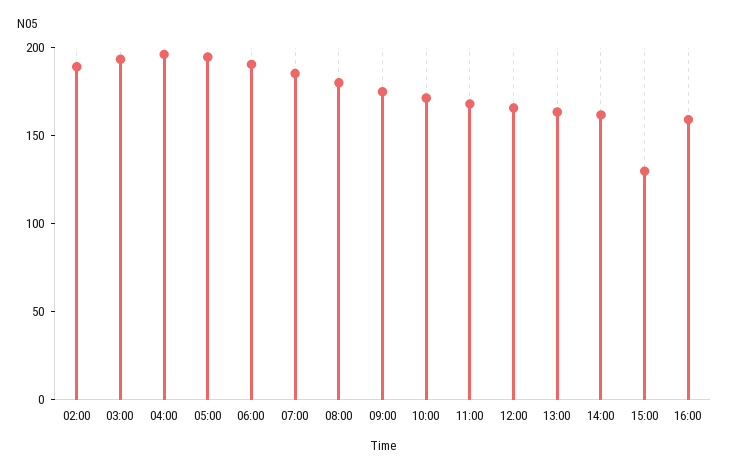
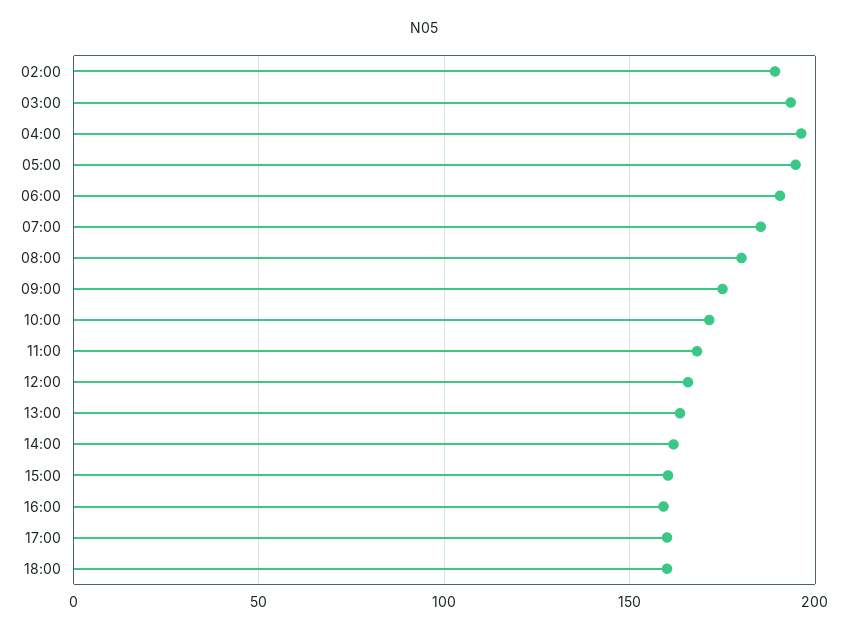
15:00: 130 -> 160
17:00: none -> 160
18:00: none -> 160

